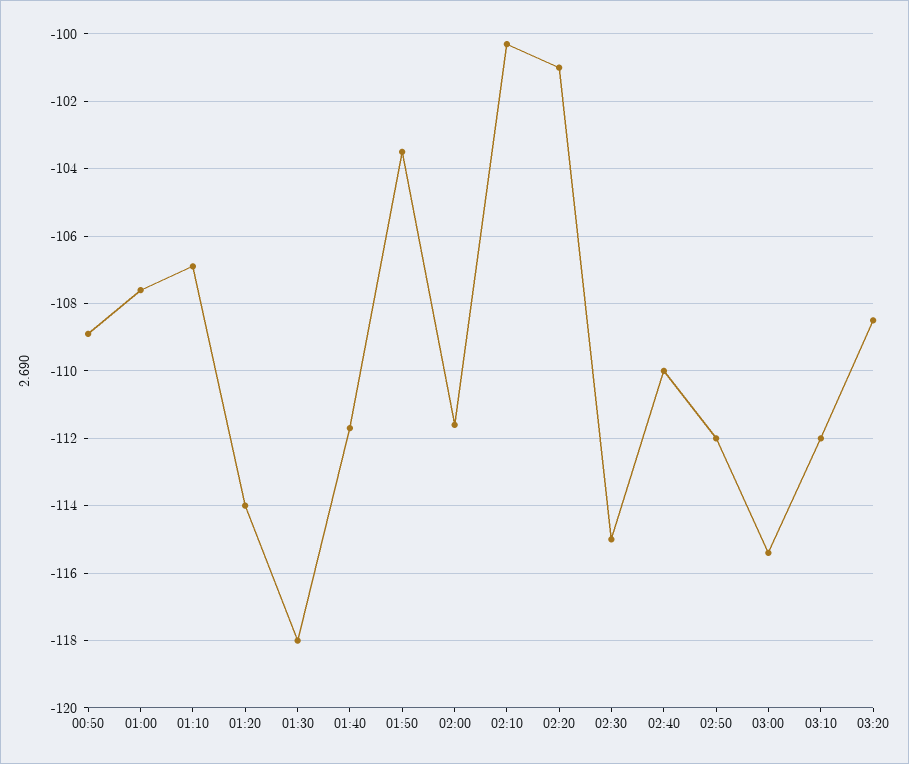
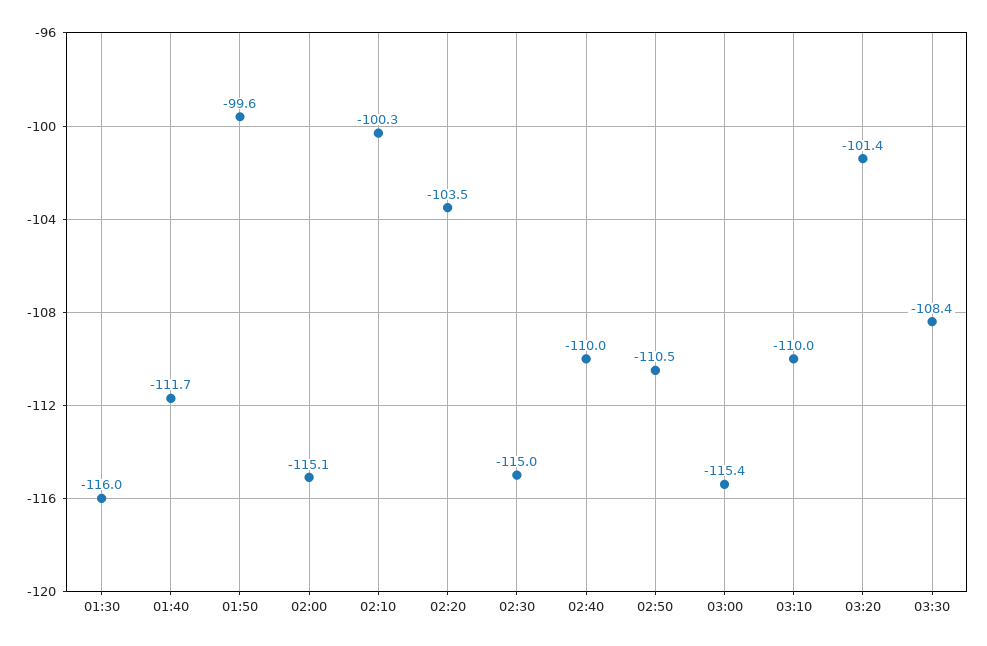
00:50: -109 -> none
01:00: -107.5 -> none
01:10: -107 -> none
01:20: -114 -> none
01:30: -118 -> -116
01:50: -103.5 -> -99.6
02:00: -111.5 -> -115.1
02:20: -101 -> -103.5
02:50: -112 -> -110.5
03:10: -112 -> -110
03:20: -108.5 -> -101.4
03:30: none -> -108.4

